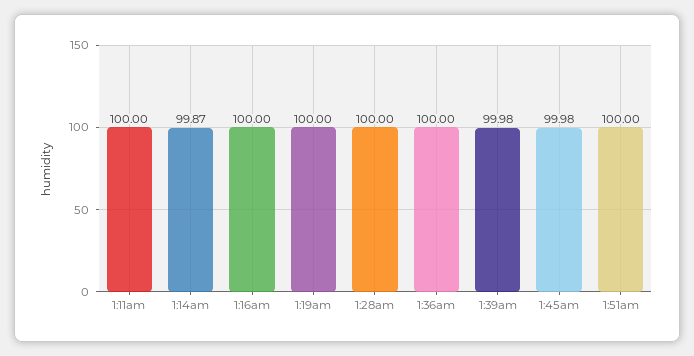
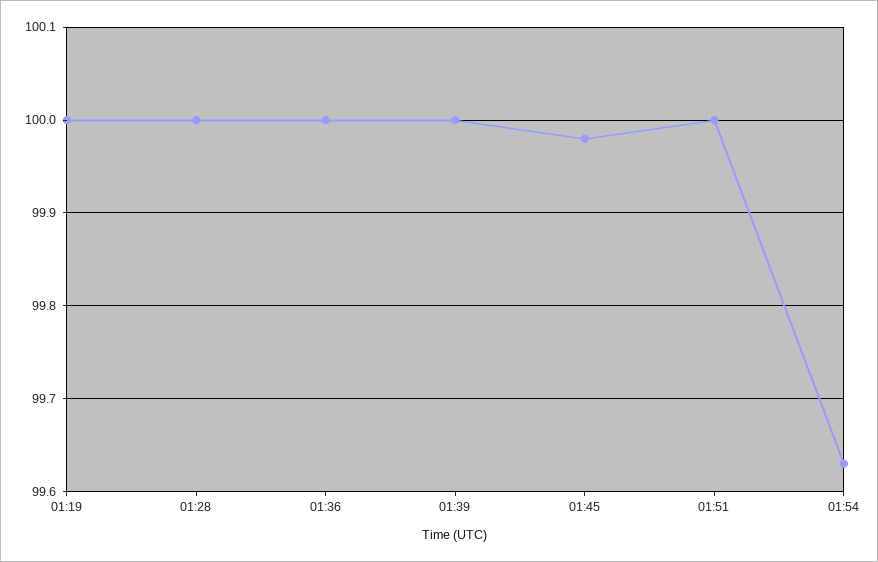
1:11am: 100 -> none
1:14am: 99.87 -> none
1:16am: 100 -> none
1:39am: 99.98 -> 100
01:54: none -> 99.63

